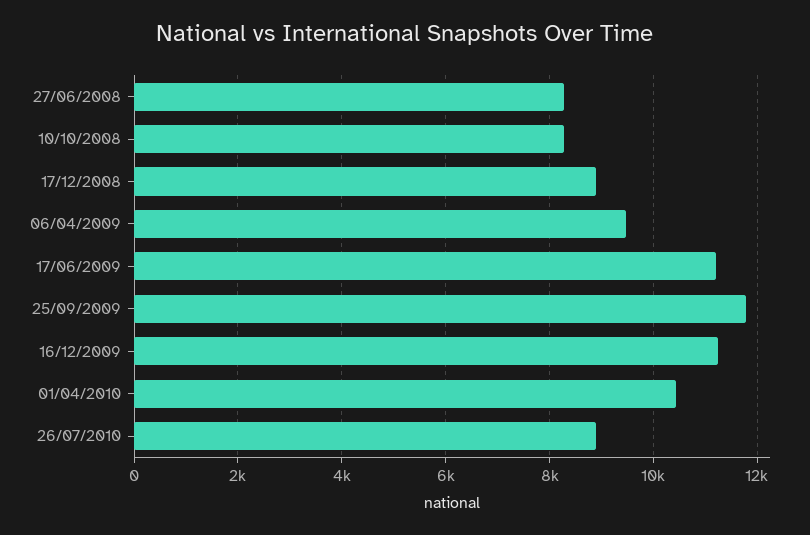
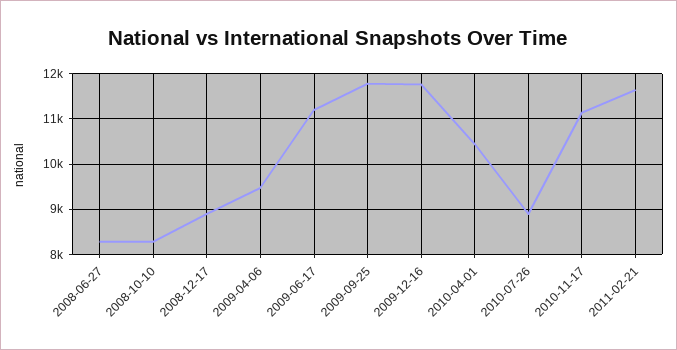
16/12/2009: 11200 -> 11800
2010-11-17: none -> 11200
2011-02-21: none -> 11600

